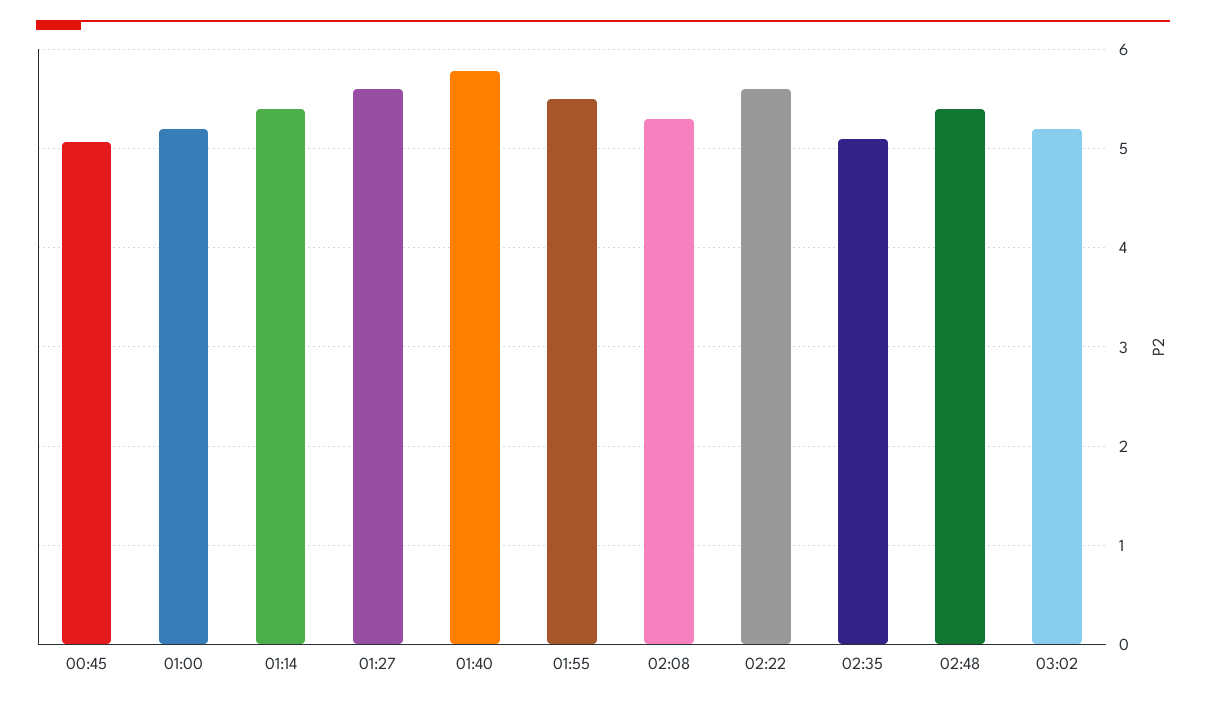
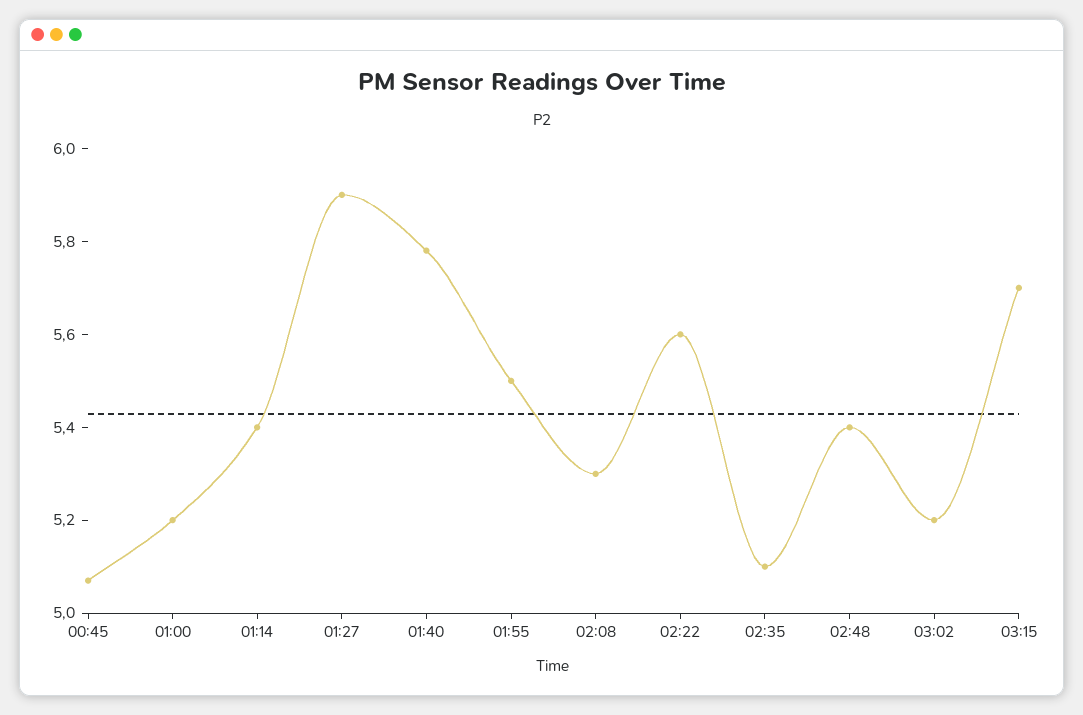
01:27: 5.6 -> 5.9
03:15: none -> 5.7

